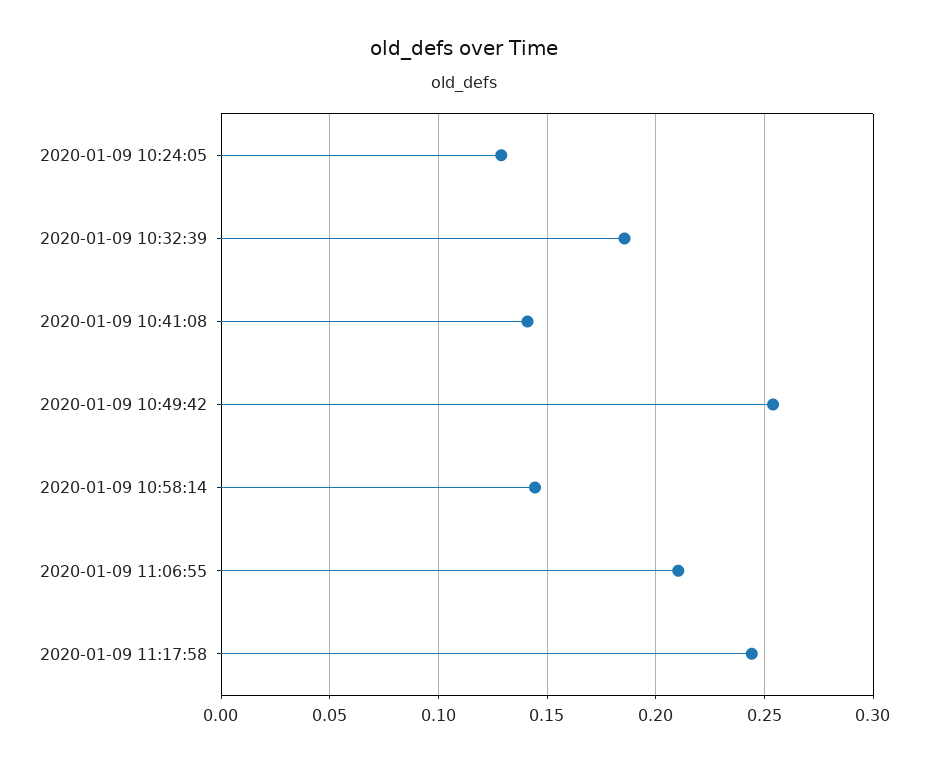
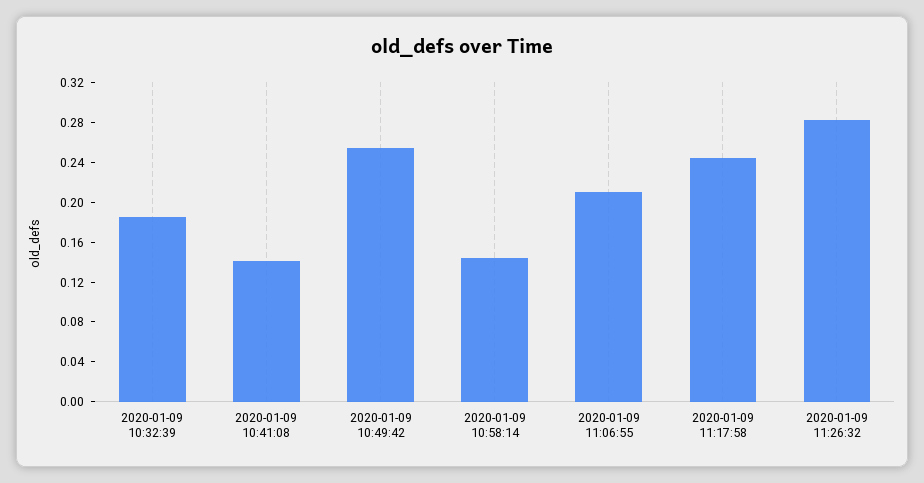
2020-01-09 10:24:05: 0.13 -> none
2020-01-09 11:26:32: none -> 0.28

